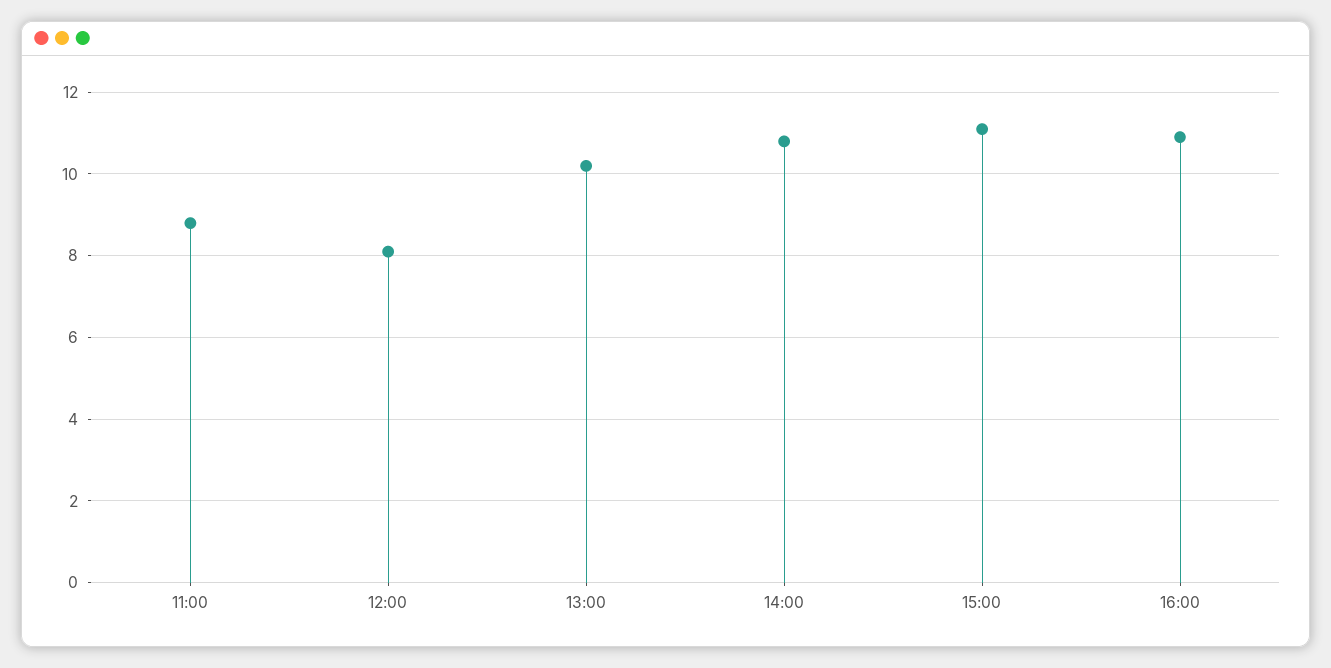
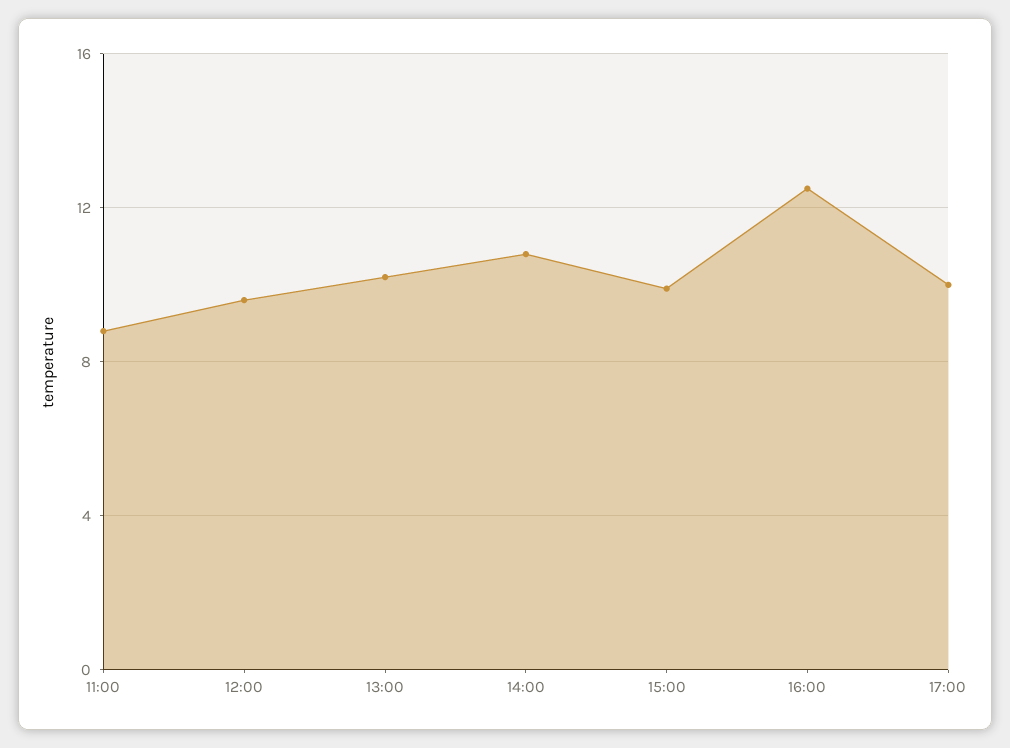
12:00: 8 -> 9.5
15:00: 11 -> 10
16:00: 11 -> 12.5
17:00: none -> 10

